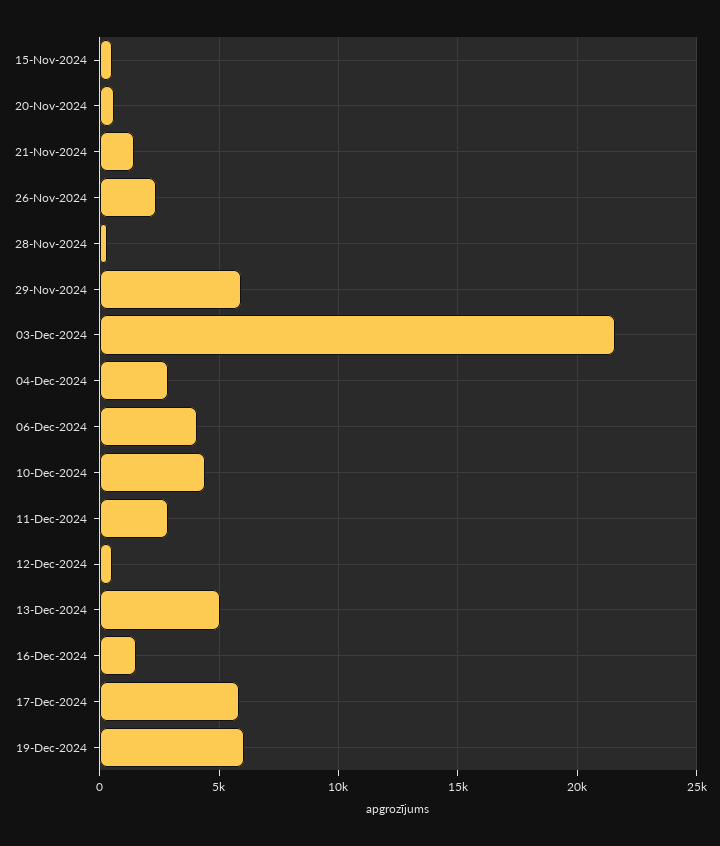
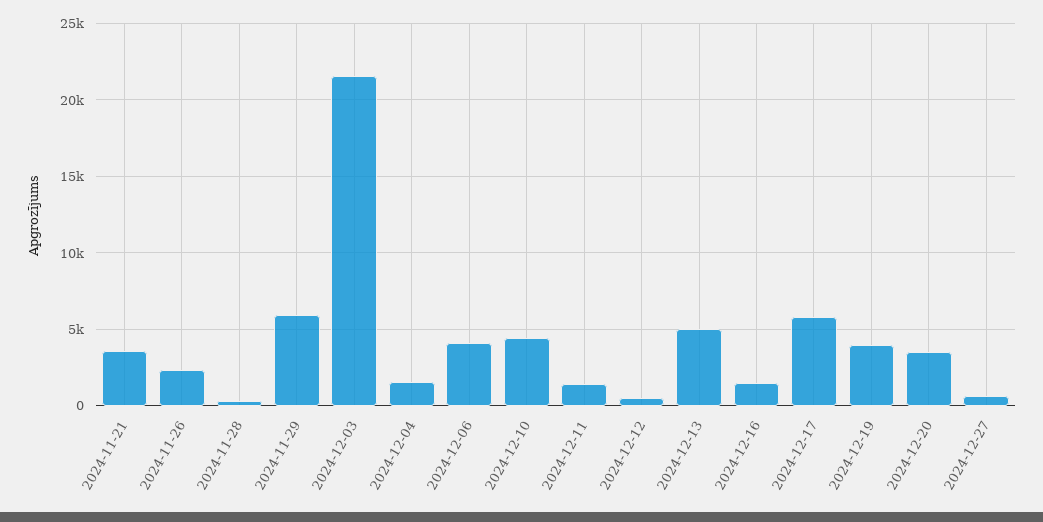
15-Nov-2024: 500 -> none
20-Nov-2024: 500 -> none
21-Nov-2024: 1500 -> 3500
04-Dec-2024: 3000 -> 1500
11-Dec-2024: 3000 -> 1500
19-Dec-2024: 6000 -> 4000
2024-12-20: none -> 3500
2024-12-27: none -> 500

